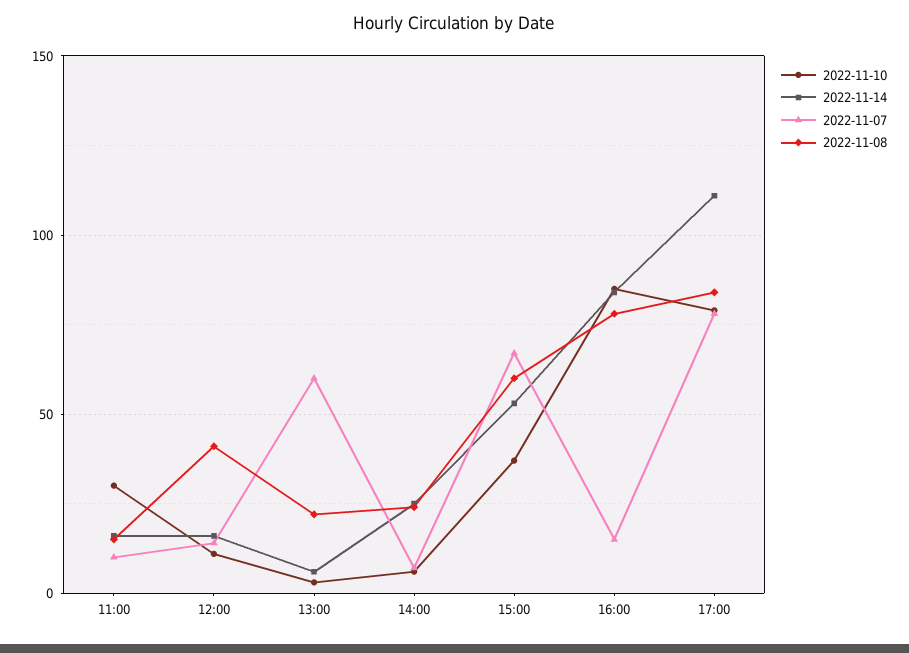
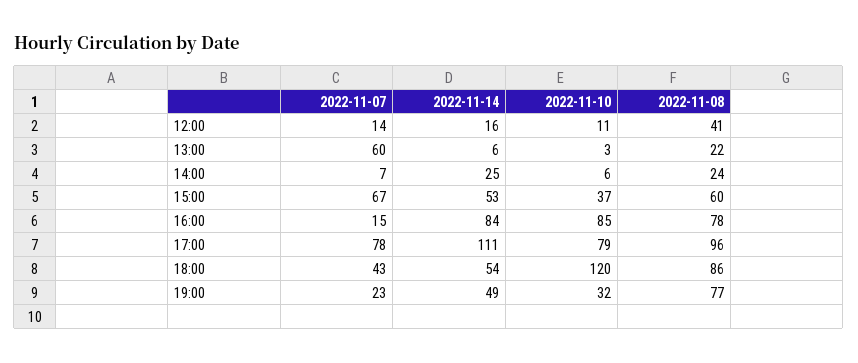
2022-11-10, 11:00: 30 -> none
2022-11-14, 11:00: 15 -> none
2022-11-07, 11:00: 10 -> none
2022-11-08, 11:00: 15 -> none
2022-11-08, 17:00: 85 -> 96
2022-11-07, 18:00: none -> 43
2022-11-14, 18:00: none -> 54
2022-11-10, 18:00: none -> 120
2022-11-08, 18:00: none -> 86
2022-11-07, 19:00: none -> 23
2022-11-14, 19:00: none -> 49
2022-11-10, 19:00: none -> 32
2022-11-08, 19:00: none -> 77

